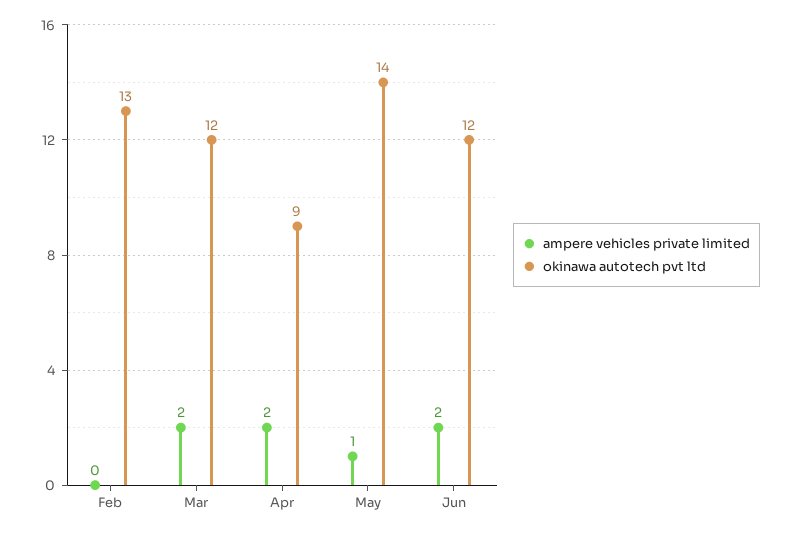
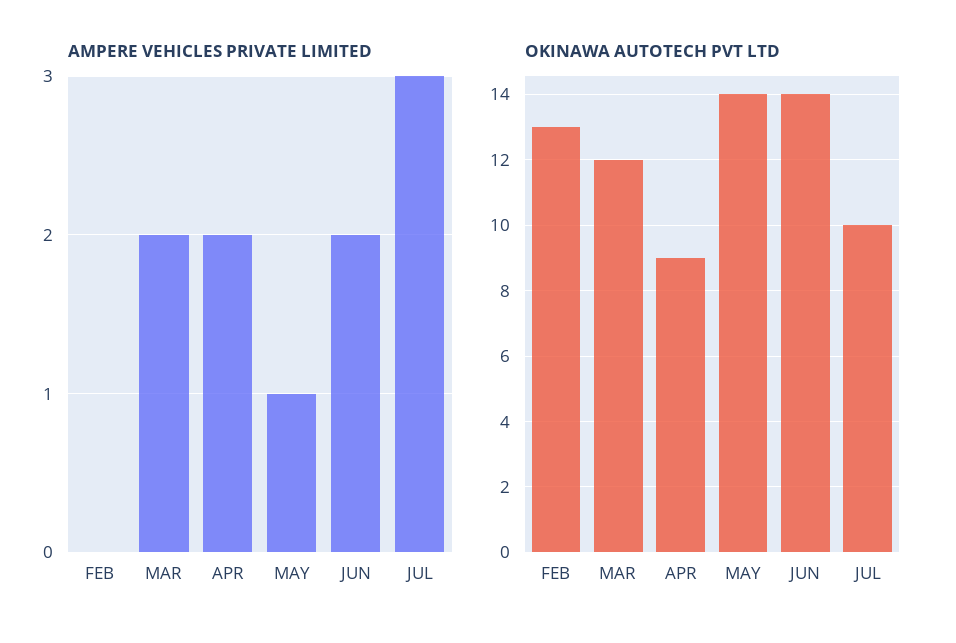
okinawa autotech pvt ltd, Jun: 12 -> 14
ampere vehicles private limited, JUL: none -> 3
okinawa autotech pvt ltd, JUL: none -> 10

